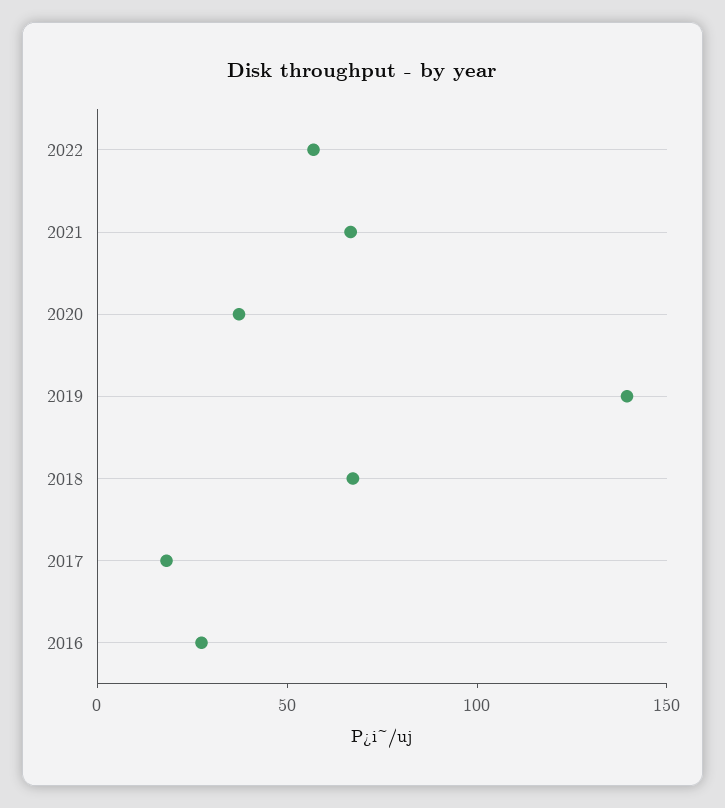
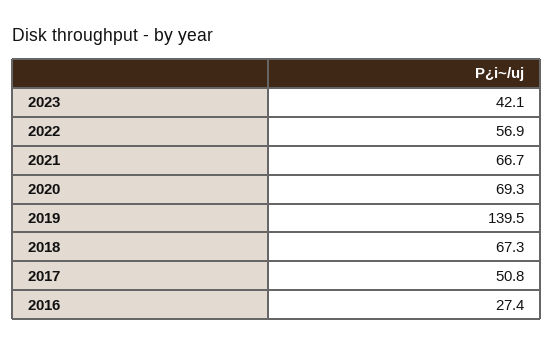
2020: 40 -> 69.3
2017: 20 -> 50.8
2023: none -> 42.1

